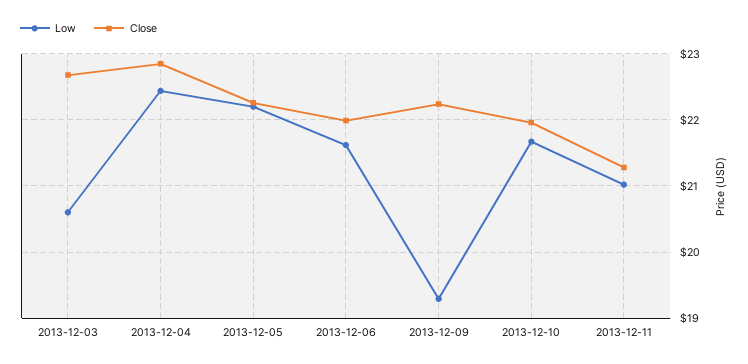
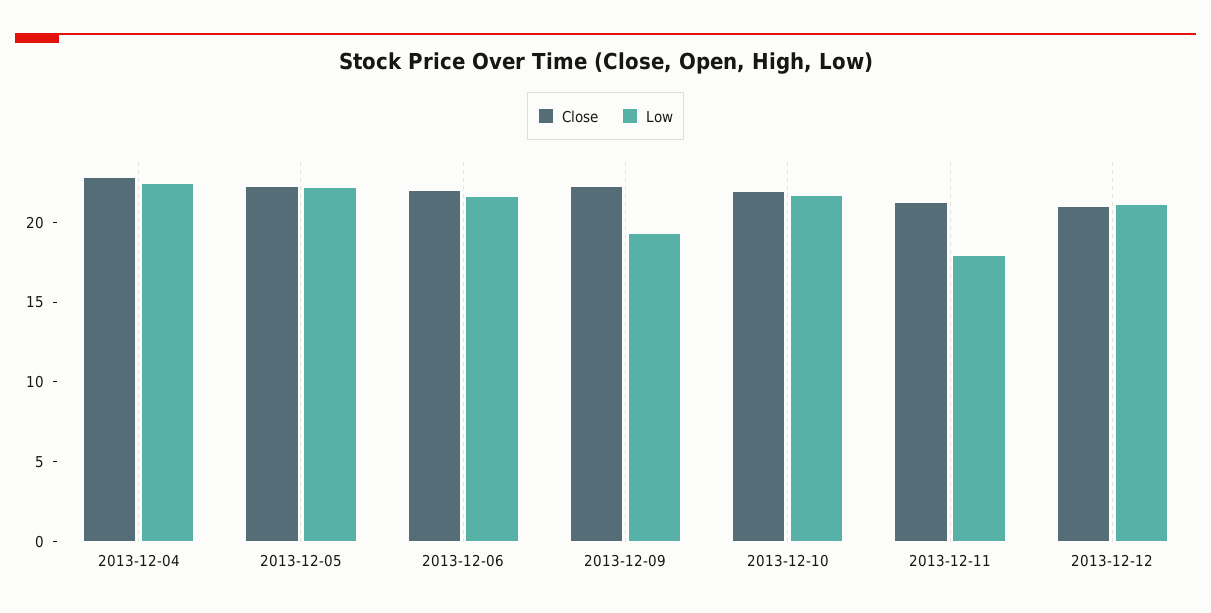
Low, 2013-12-03: 20.6 -> none
Close, 2013-12-03: 22.7 -> none
Low, 2013-12-11: 21 -> 18
Close, 2013-12-12: none -> 21
Low, 2013-12-12: none -> 21

